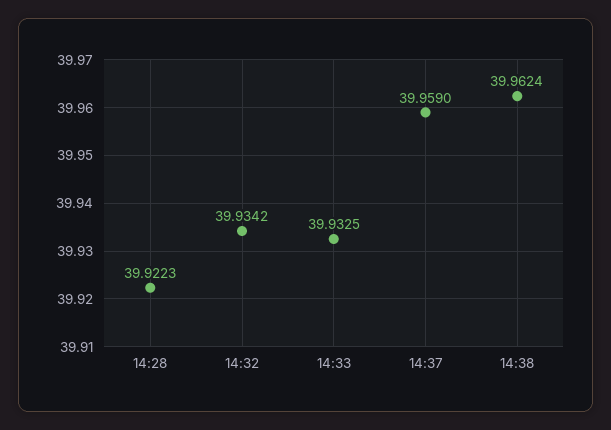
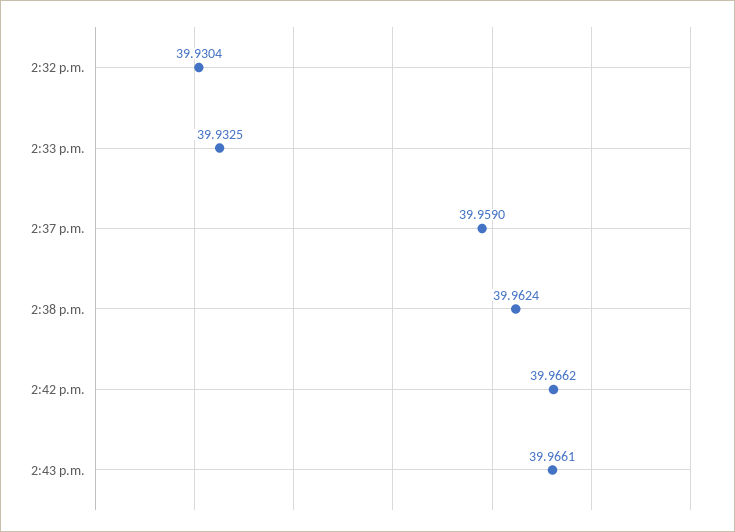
14:28: 39.9223 -> none
14:32: 39.9342 -> 39.9304
2:42 p.m.: none -> 39.9662
2:43 p.m.: none -> 39.9661

